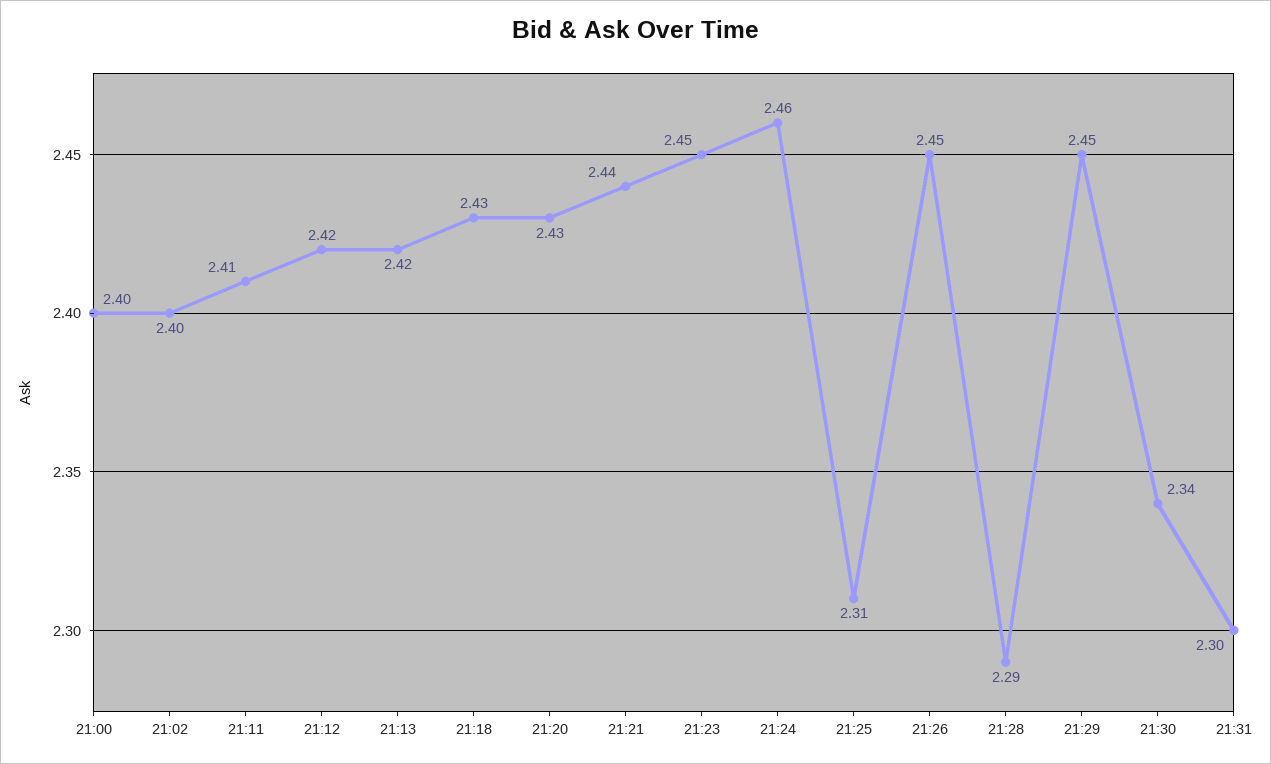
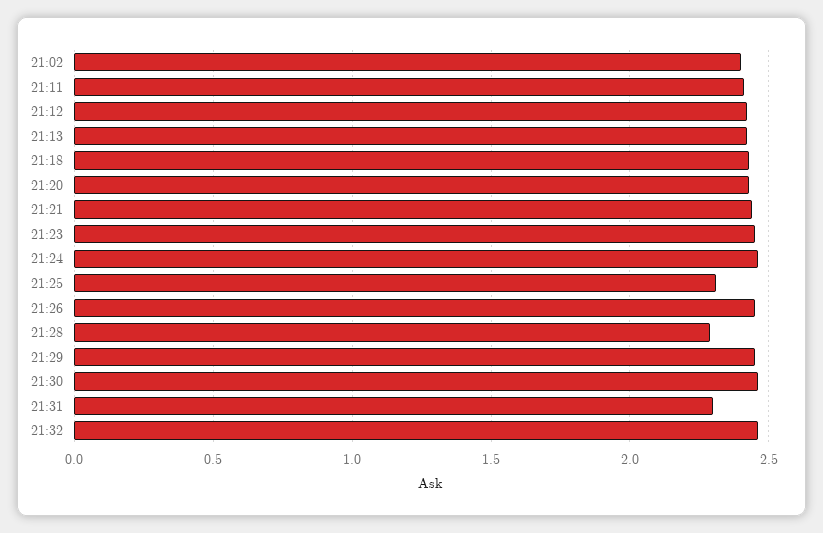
21:00: 2.4 -> none
21:30: 2.34 -> 2.45
21:32: none -> 2.45

